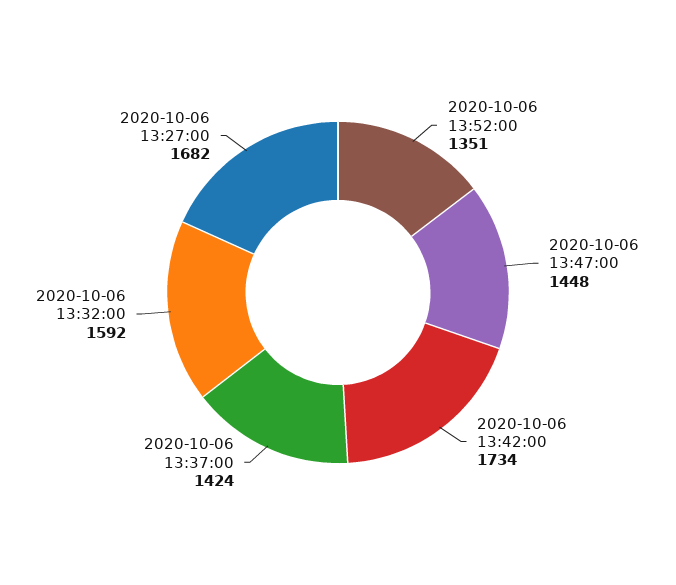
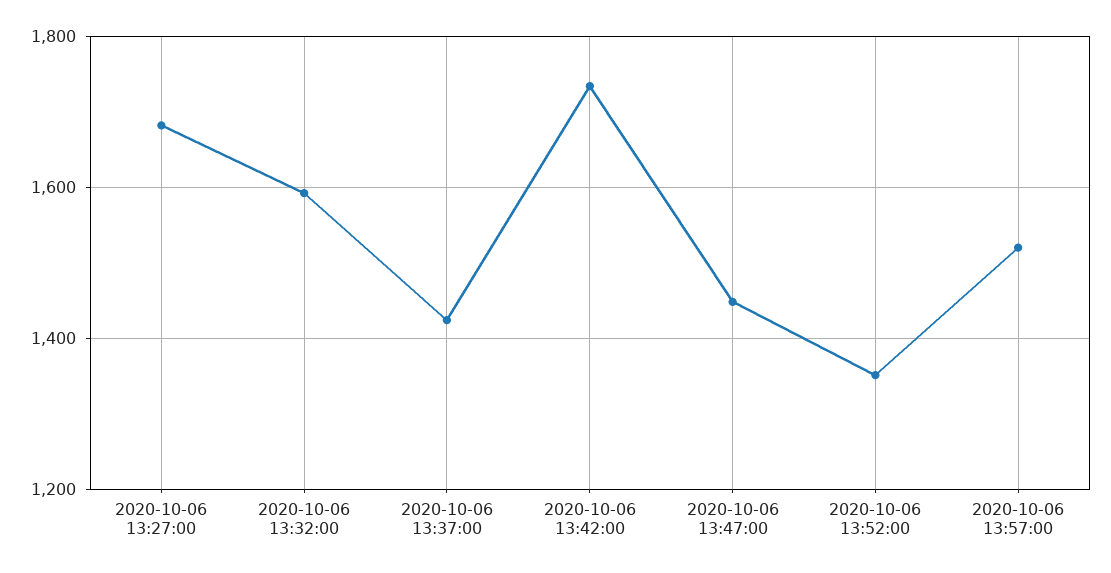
2020-10-06 13:57:00: none -> 1520

